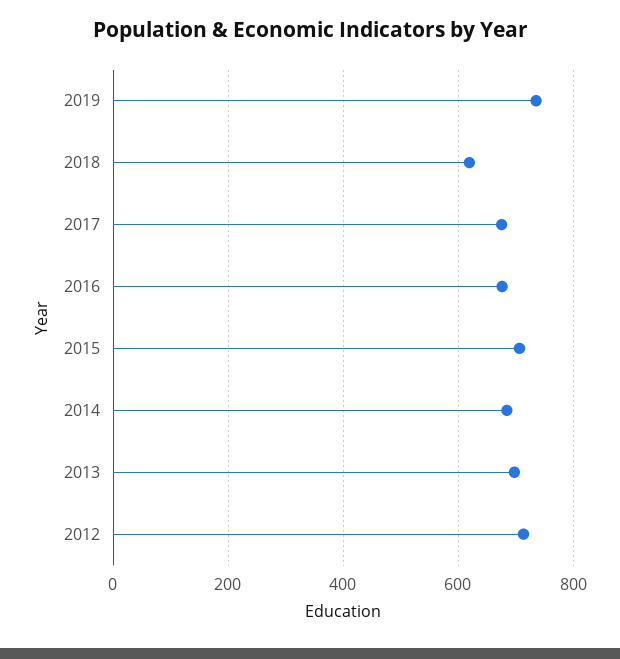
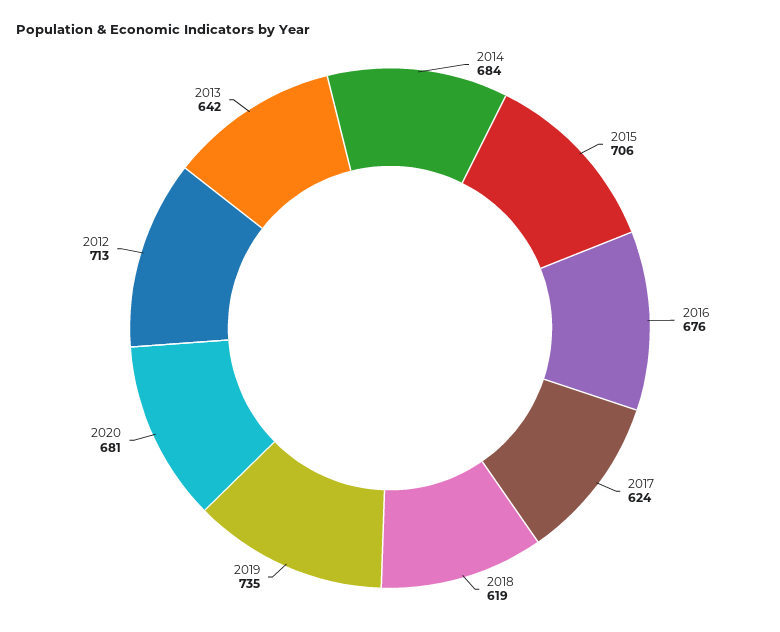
2017: 680 -> 624
2013: 700 -> 642
2020: none -> 681

